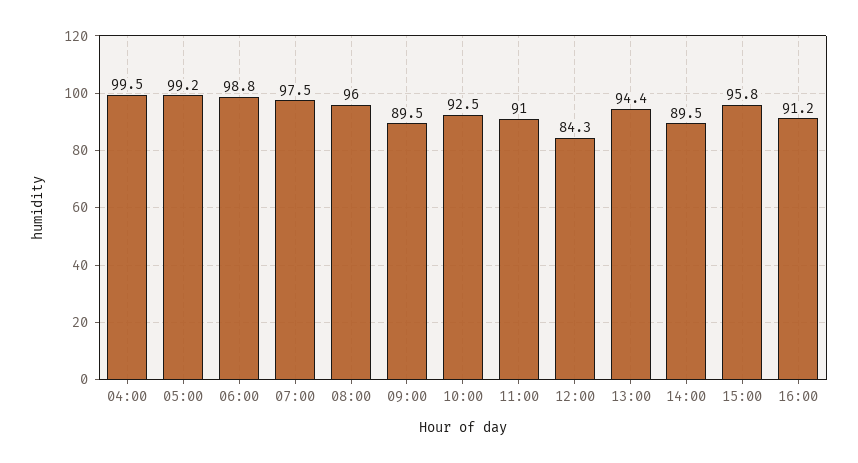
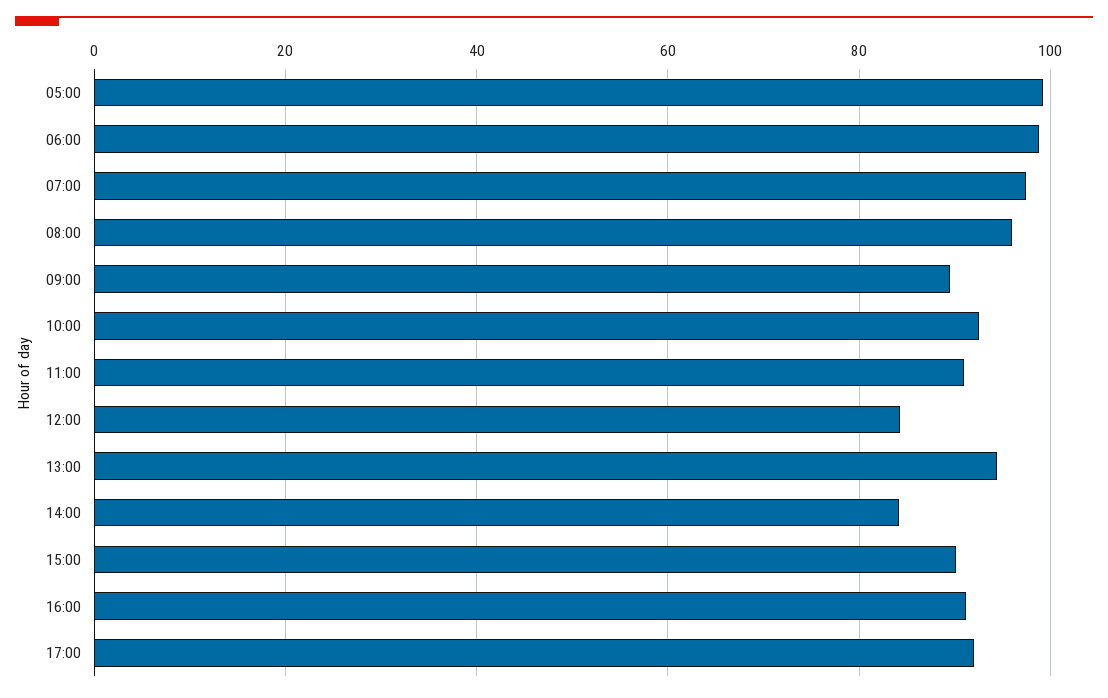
04:00: 99.5 -> none
14:00: 89.5 -> 84
15:00: 95.8 -> 90
17:00: none -> 92

